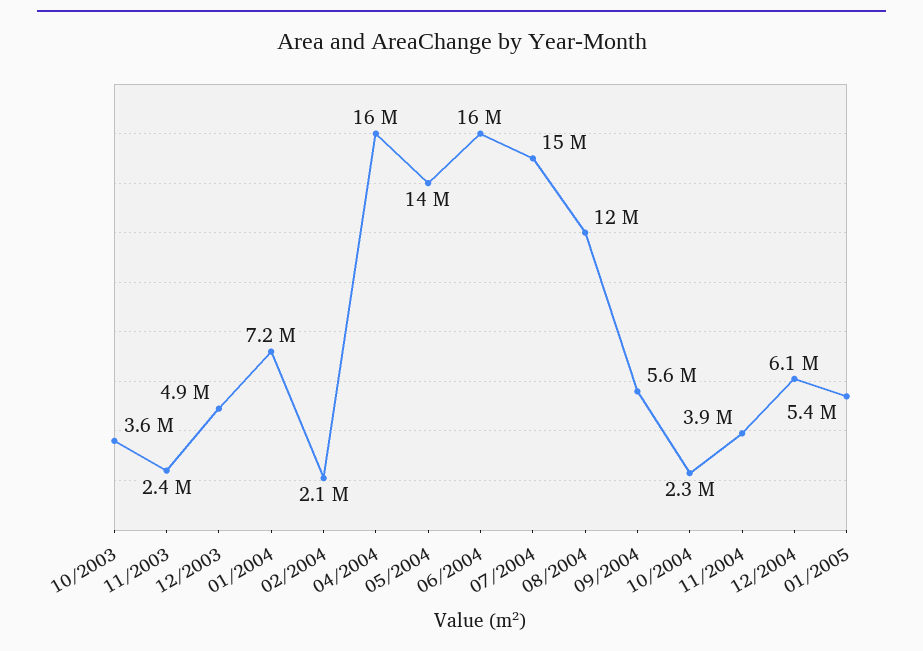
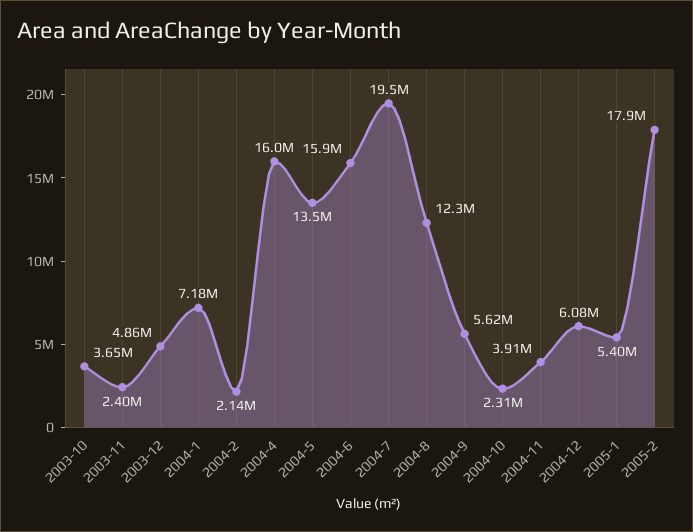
07/2004: 15000000 -> 19500000
2005-2: none -> 17900000

